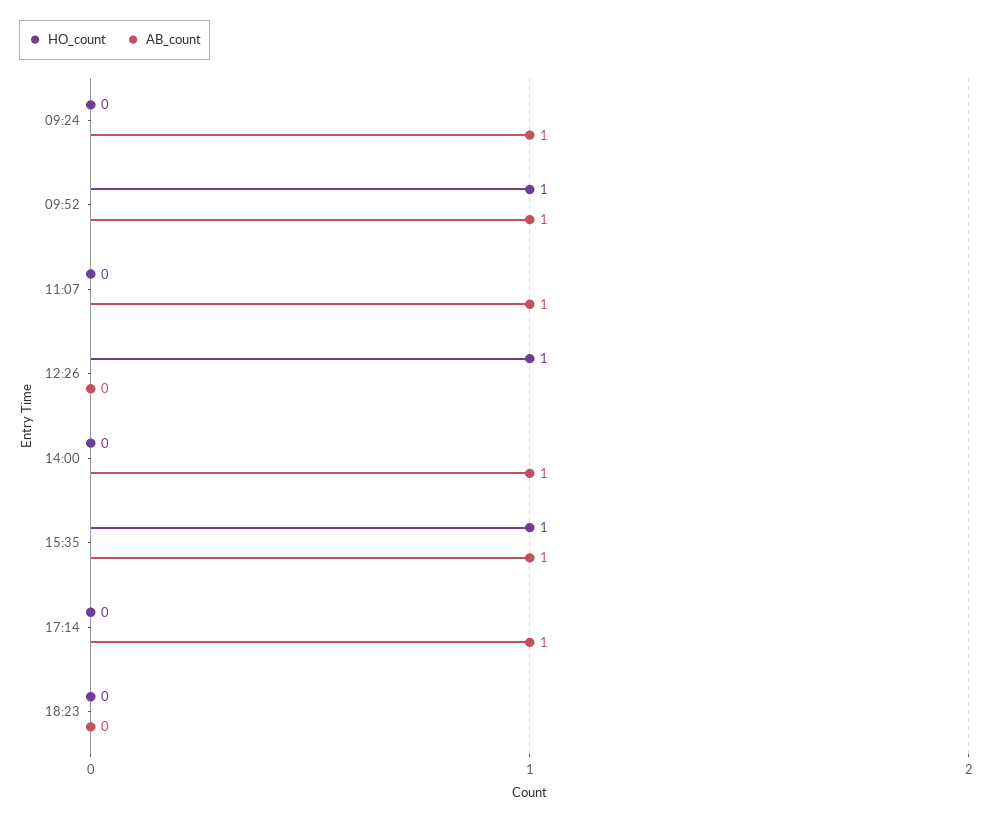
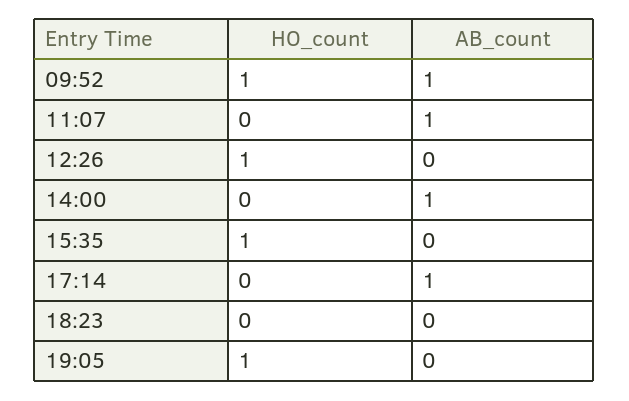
HO_count, 09:24: 0 -> none
AB_count, 09:24: 1 -> none
AB_count, 15:35: 1 -> 0
HO_count, 19:05: none -> 1
AB_count, 19:05: none -> 0

